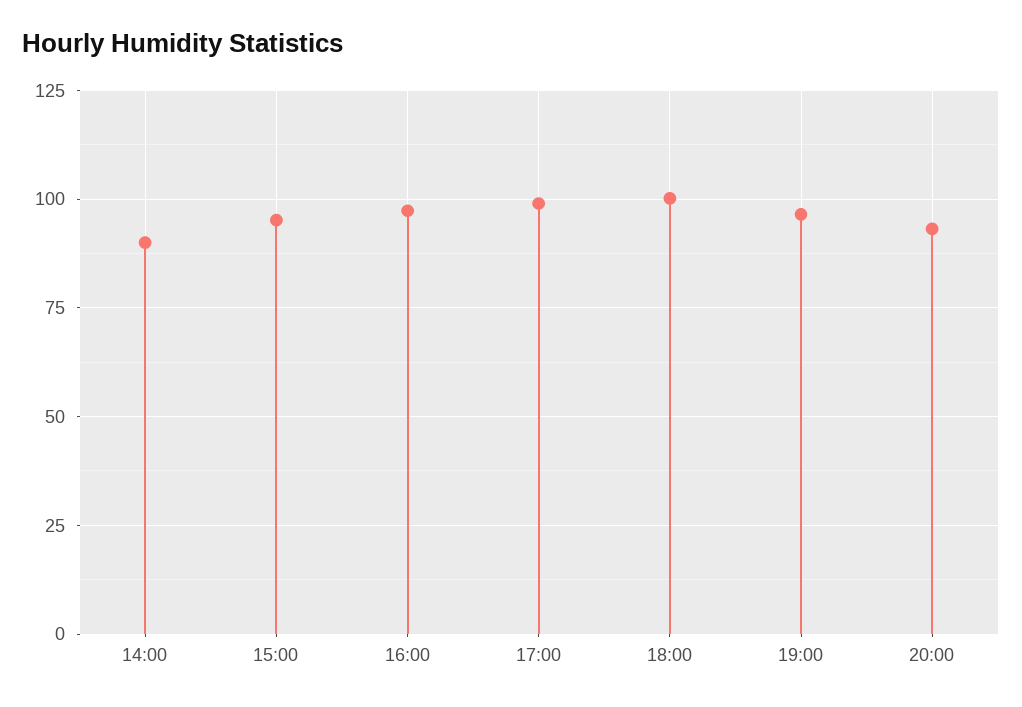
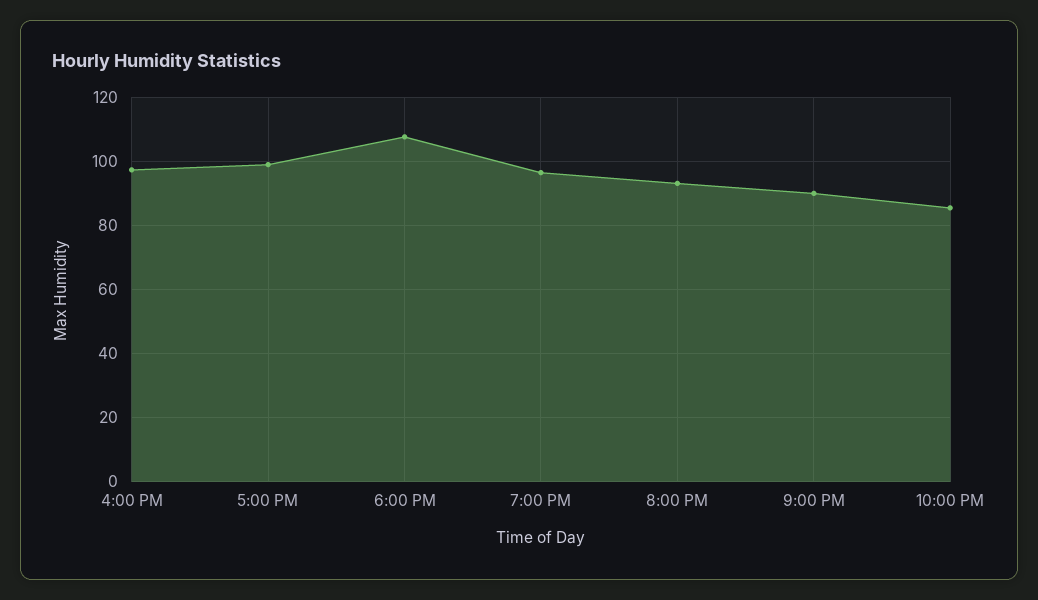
14:00: 90 -> none
15:00: 95 -> none
18:00: 100 -> 108
9:00 PM: none -> 90
10:00 PM: none -> 86

